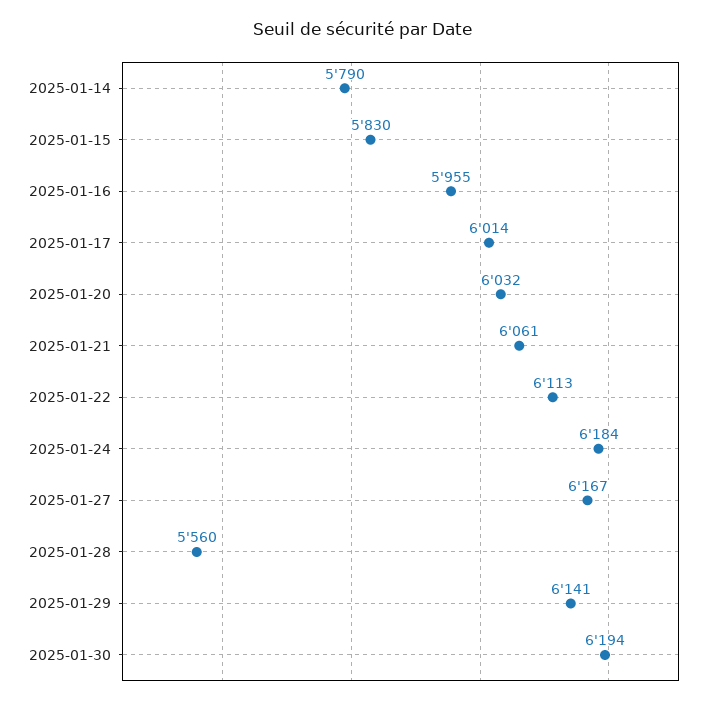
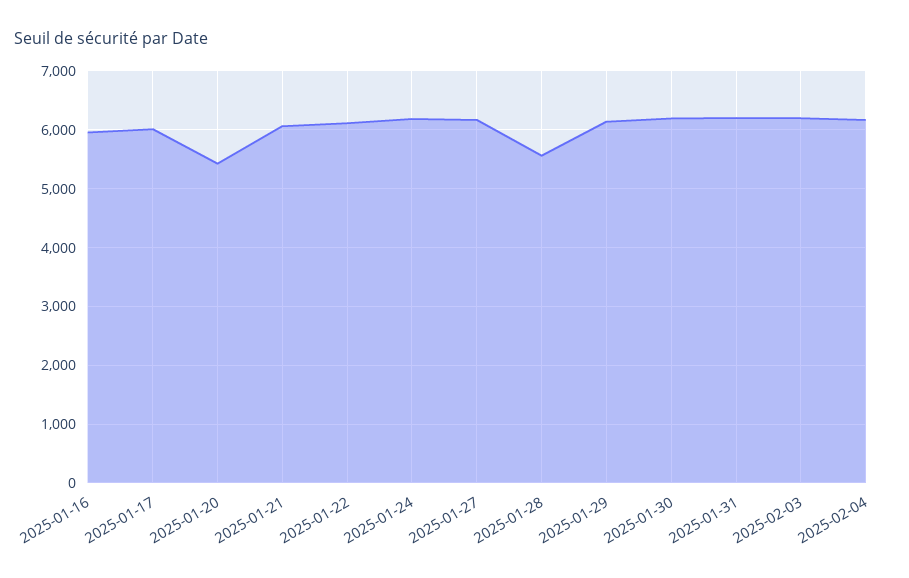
2025-01-14: 5790 -> none
2025-01-15: 5830 -> none
2025-01-20: 6032 -> 5400
2025-01-31: none -> 6200
2025-02-03: none -> 6200
2025-02-04: none -> 6200

